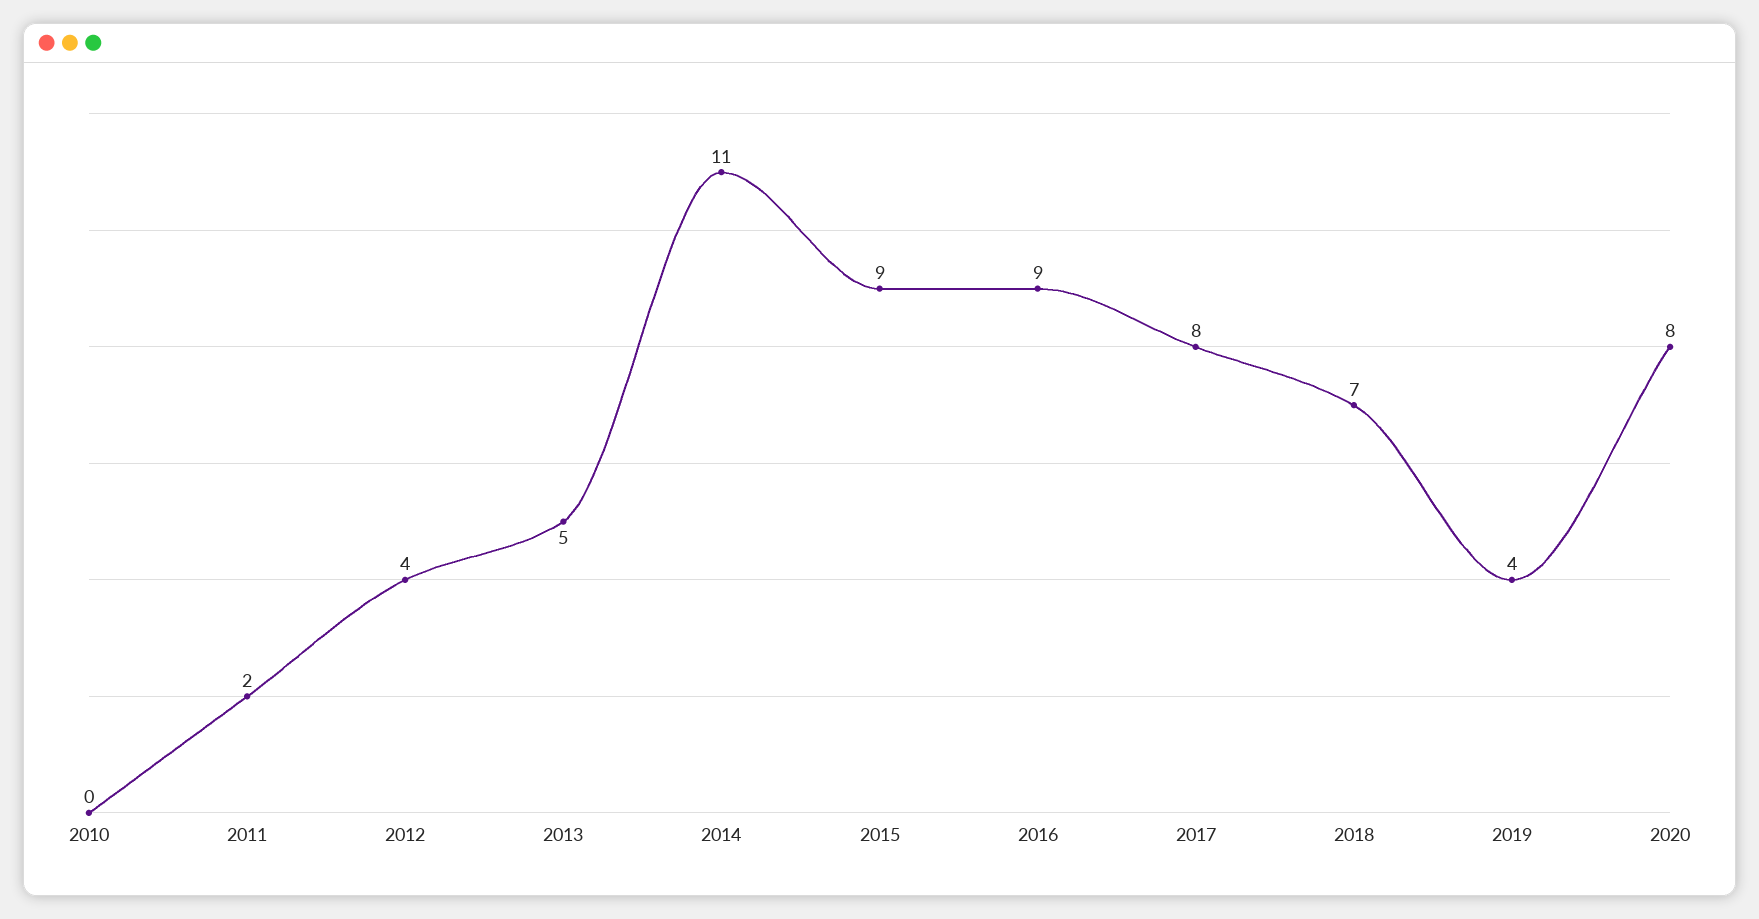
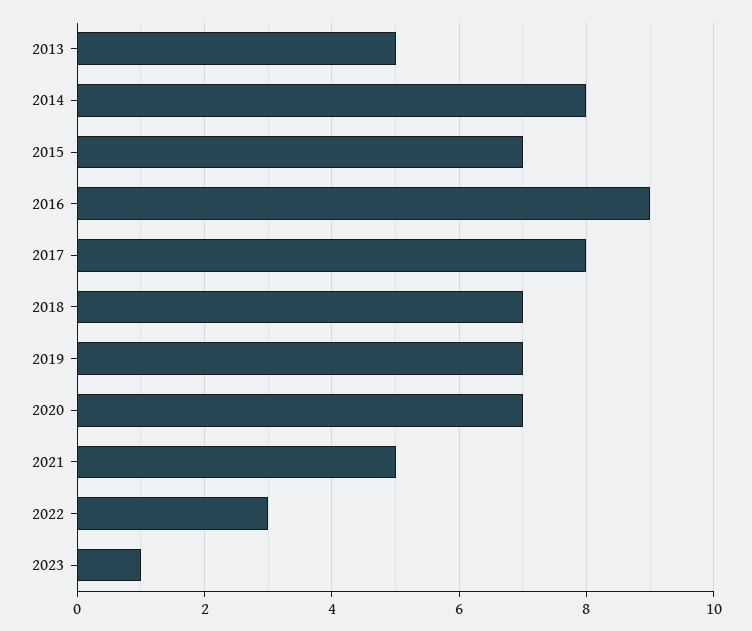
2010: 0 -> none
2011: 2 -> none
2012: 4 -> none
2014: 11 -> 8
2015: 9 -> 7
2019: 4 -> 7
2020: 8 -> 7
2021: none -> 5
2022: none -> 3
2023: none -> 1

